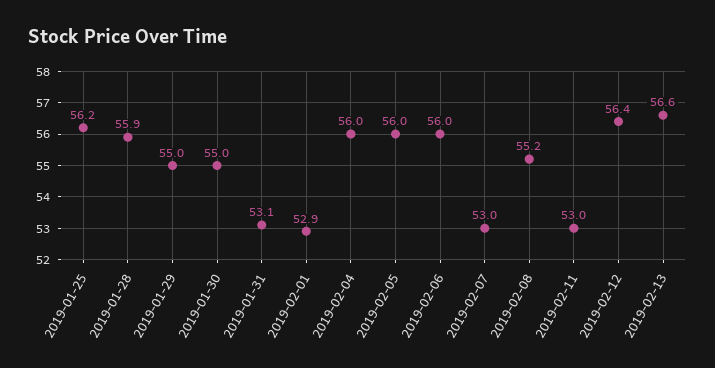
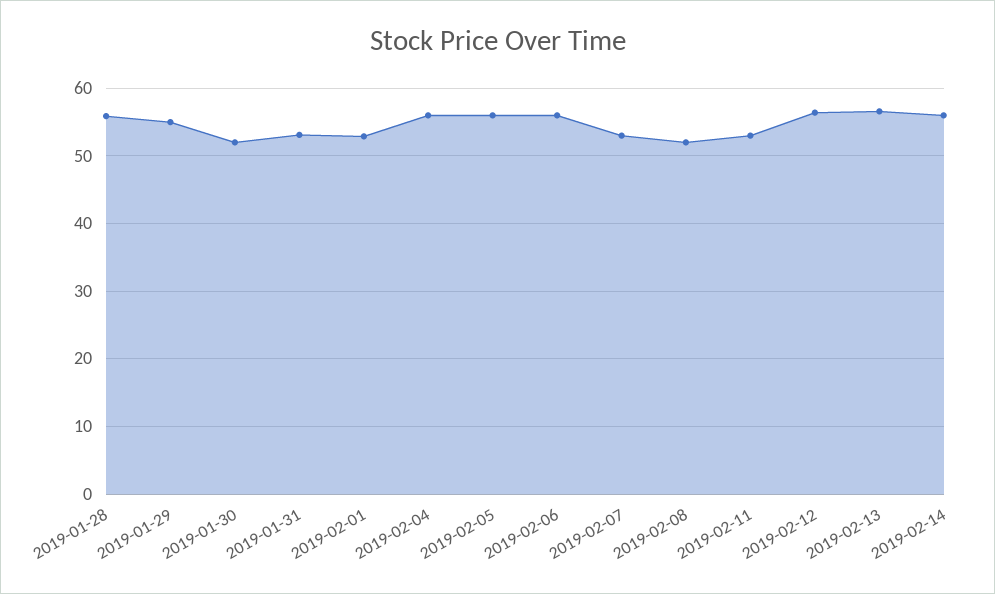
2019-01-25: 56.2 -> none
2019-01-30: 55 -> 52
2019-02-08: 55.2 -> 52
2019-02-14: none -> 56

